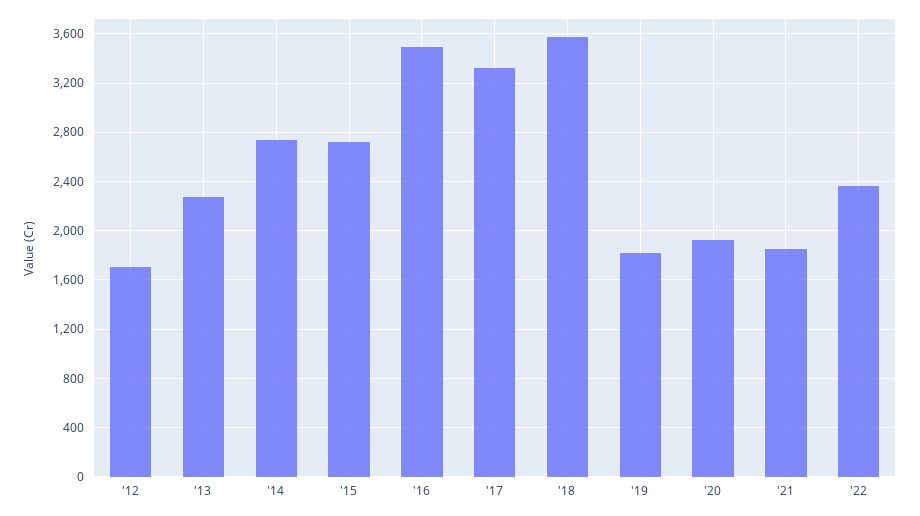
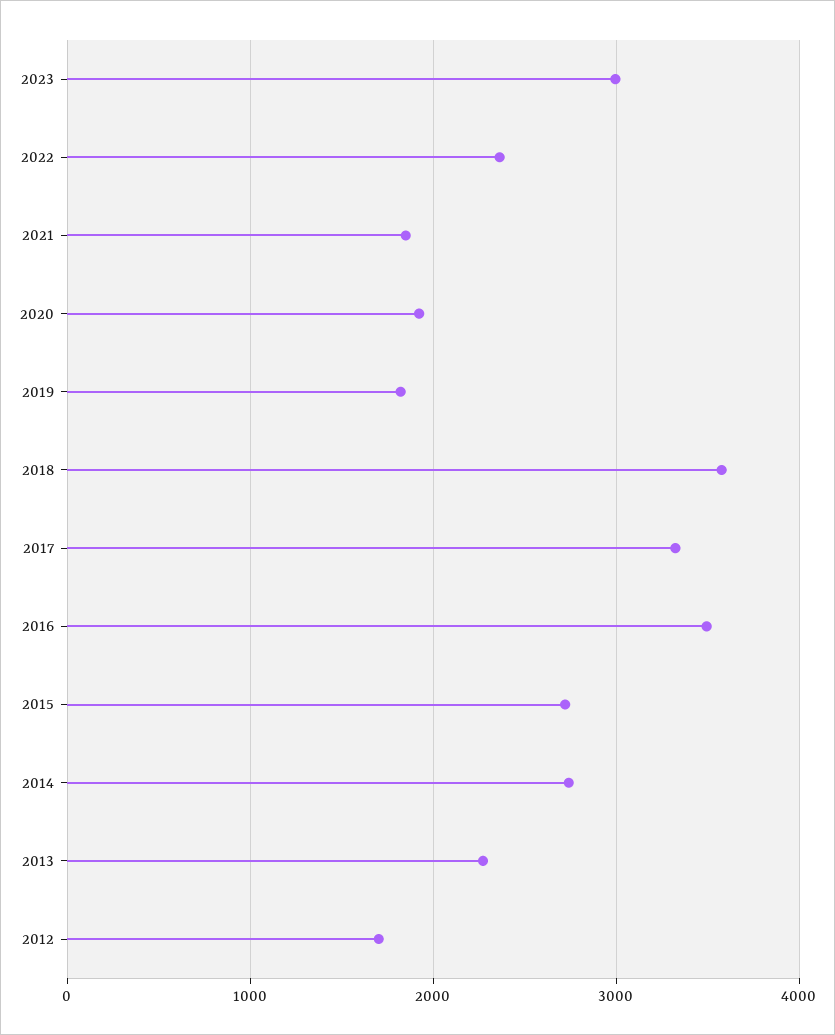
2023: none -> 3000

